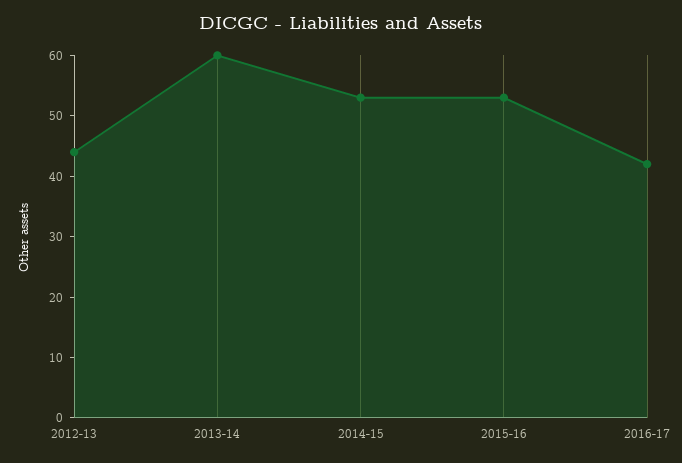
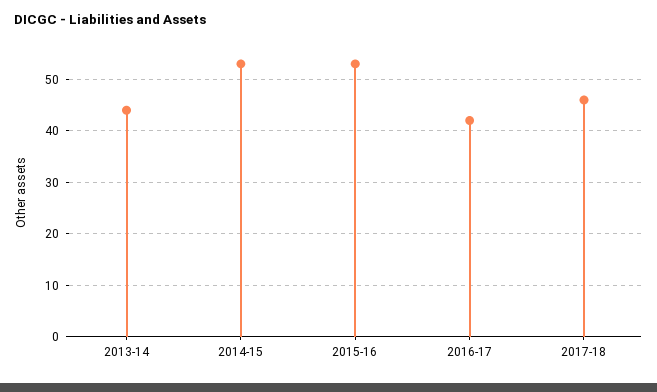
2012-13: 45 -> none
2013-14: 60 -> 45
2017-18: none -> 45

